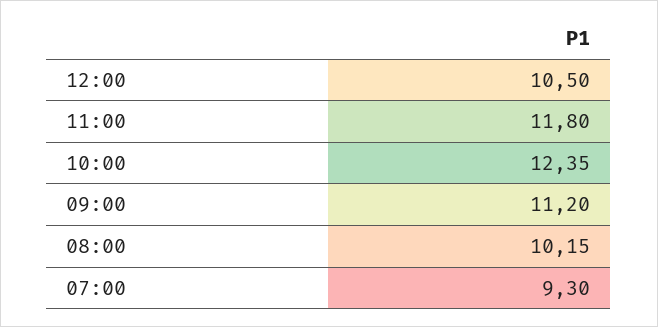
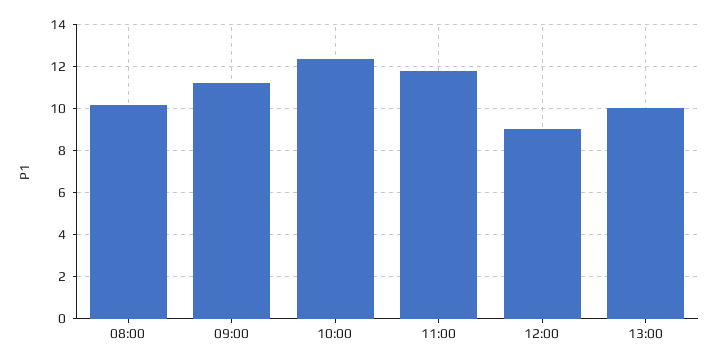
12:00: 10.5 -> 9
07:00: 9.3 -> none
13:00: none -> 10

